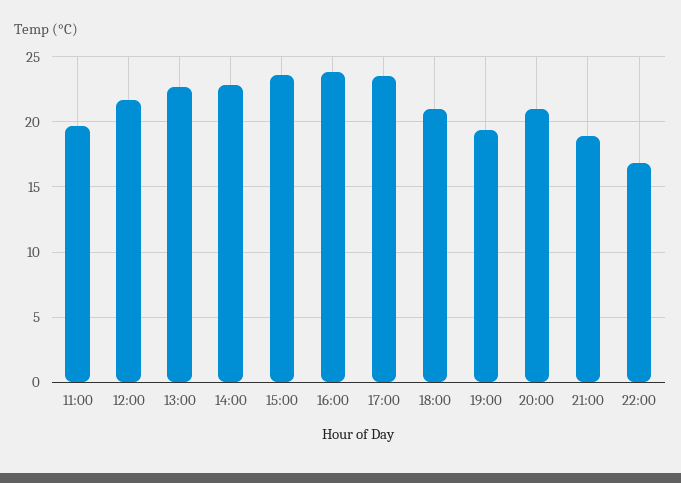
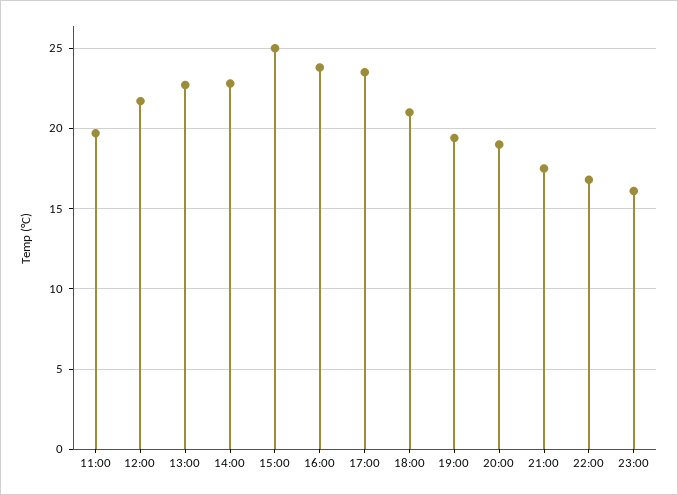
15:00: 23.5 -> 25
20:00: 21 -> 19
21:00: 19 -> 17.5
23:00: none -> 16

